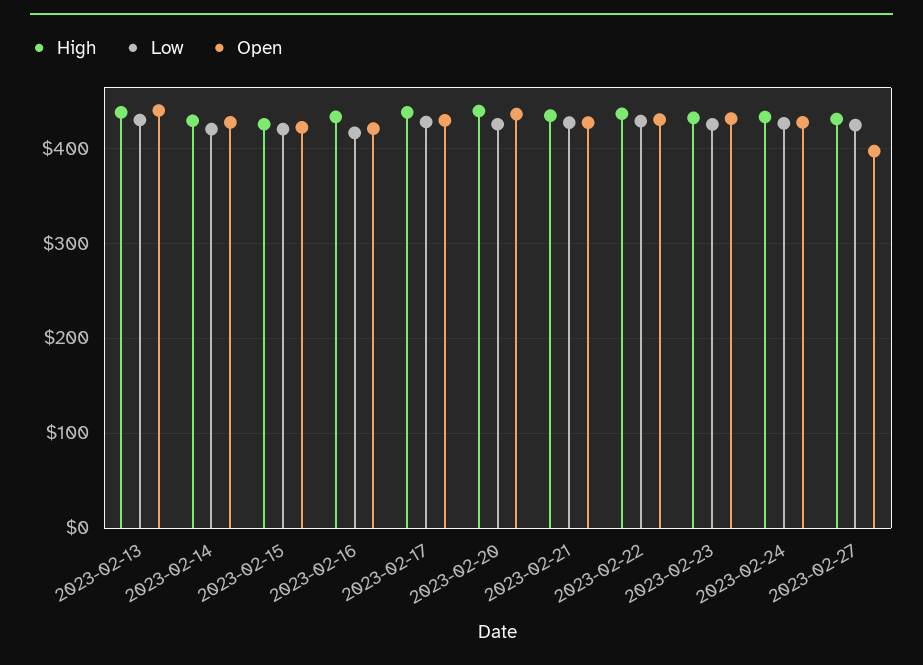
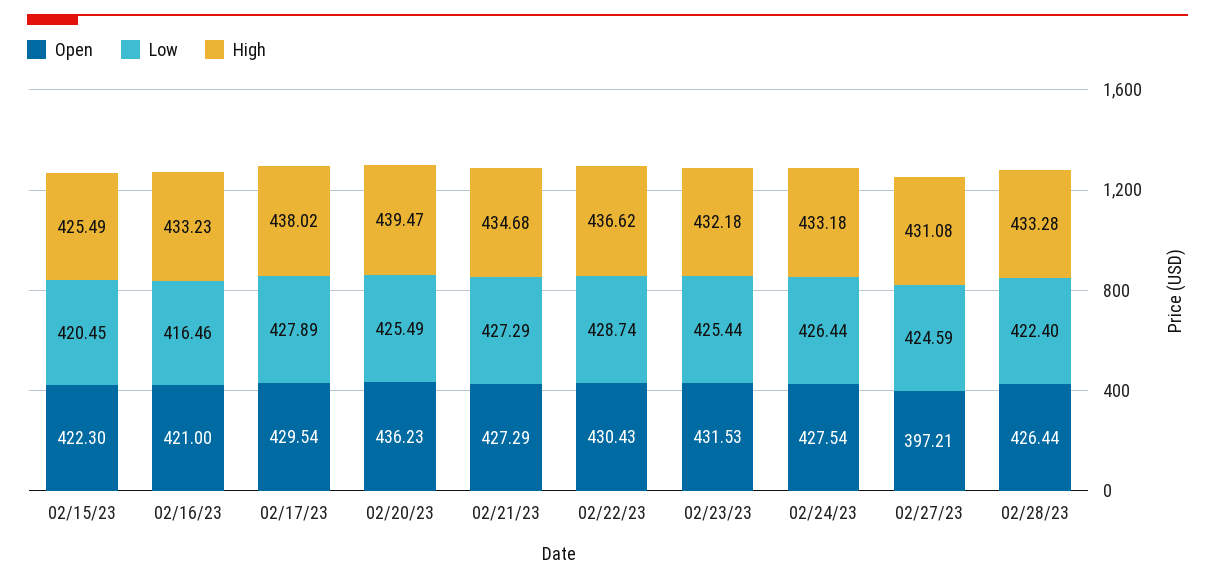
High, 2023-02-13: 440 -> none
Low, 2023-02-13: 430 -> none
Open, 2023-02-13: 440 -> none
High, 2023-02-14: 430 -> none
Low, 2023-02-14: 420 -> none
Open, 2023-02-14: 430 -> none
Open, 02/28/23: none -> 426.44
Low, 02/28/23: none -> 422.4
High, 02/28/23: none -> 433.28

